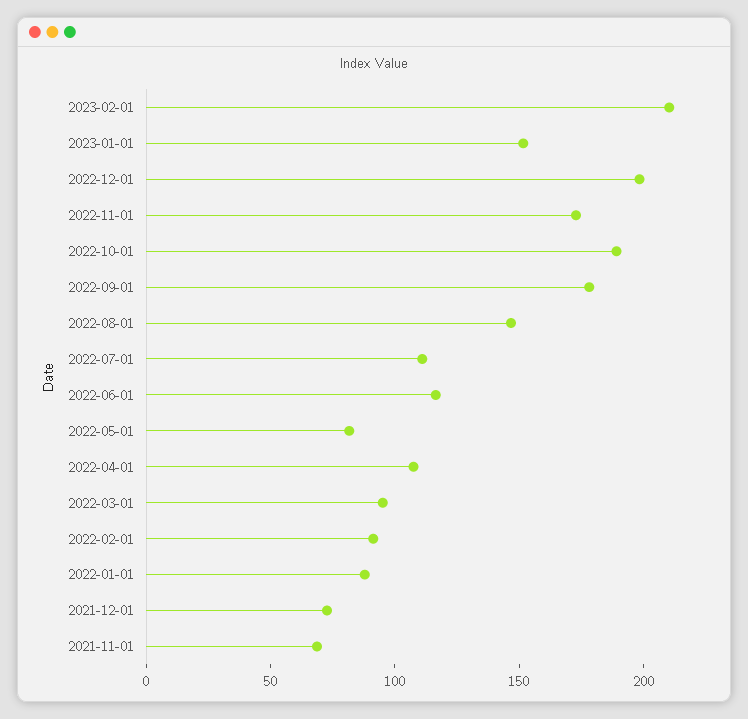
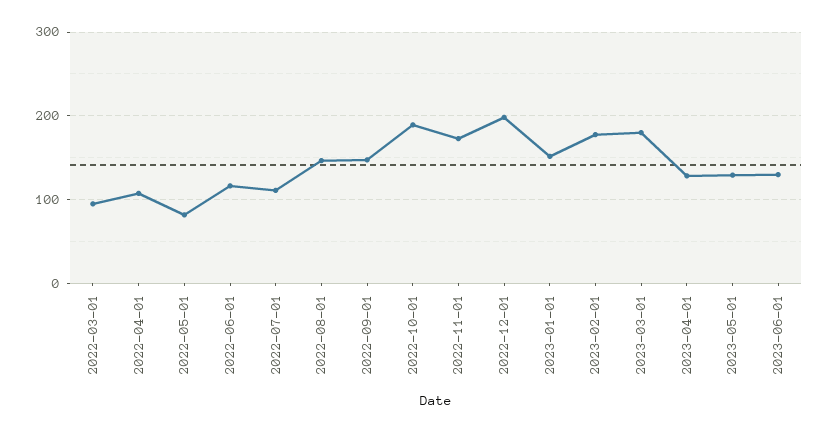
2023-02-01: 210 -> 180
2022-09-01: 180 -> 150
2022-02-01: 90 -> none
2022-01-01: 90 -> none
2021-12-01: 70 -> none
2021-11-01: 70 -> none
2023-03-01: none -> 180
2023-04-01: none -> 130
2023-05-01: none -> 130
2023-06-01: none -> 130

